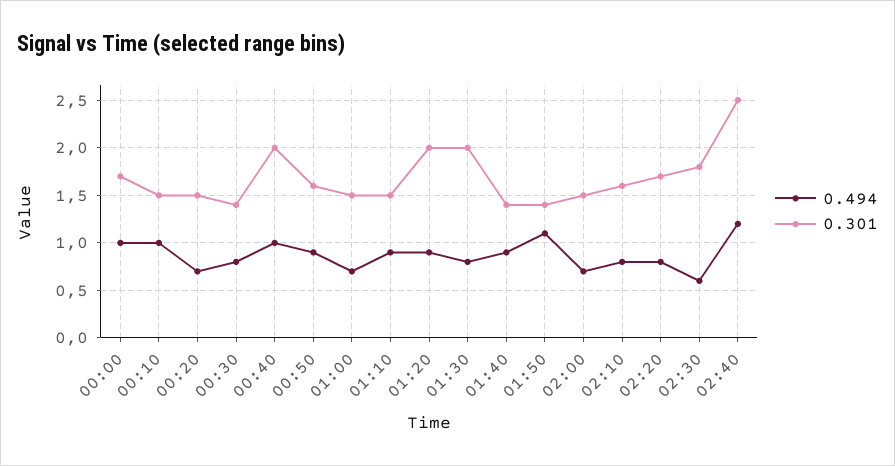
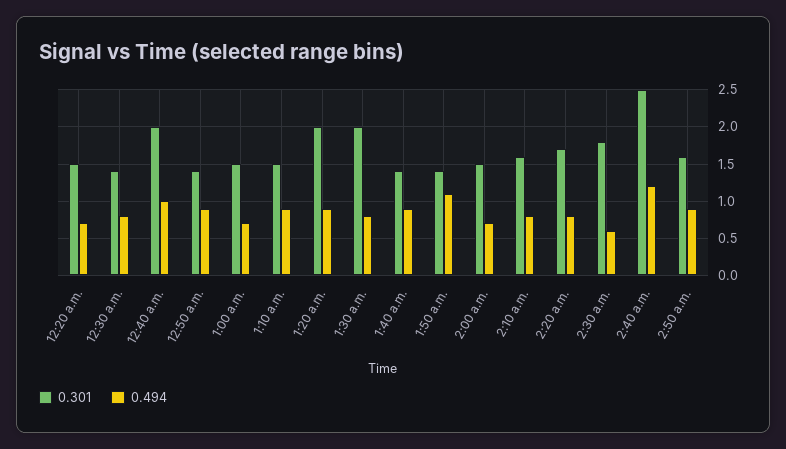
0.494, 00:00: 1 -> none
0.301, 00:00: 1.7 -> none
0.494, 00:10: 1 -> none
0.301, 00:10: 1.5 -> none
0.301, 00:50: 1.6 -> 1.4
0.301, 2:50 a.m.: none -> 1.6
0.494, 2:50 a.m.: none -> 0.9

